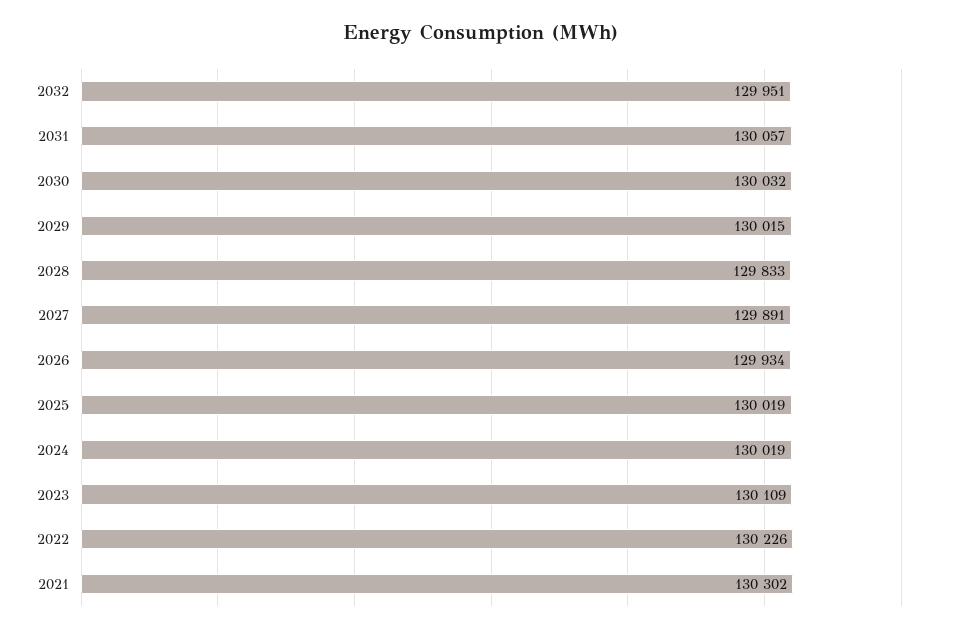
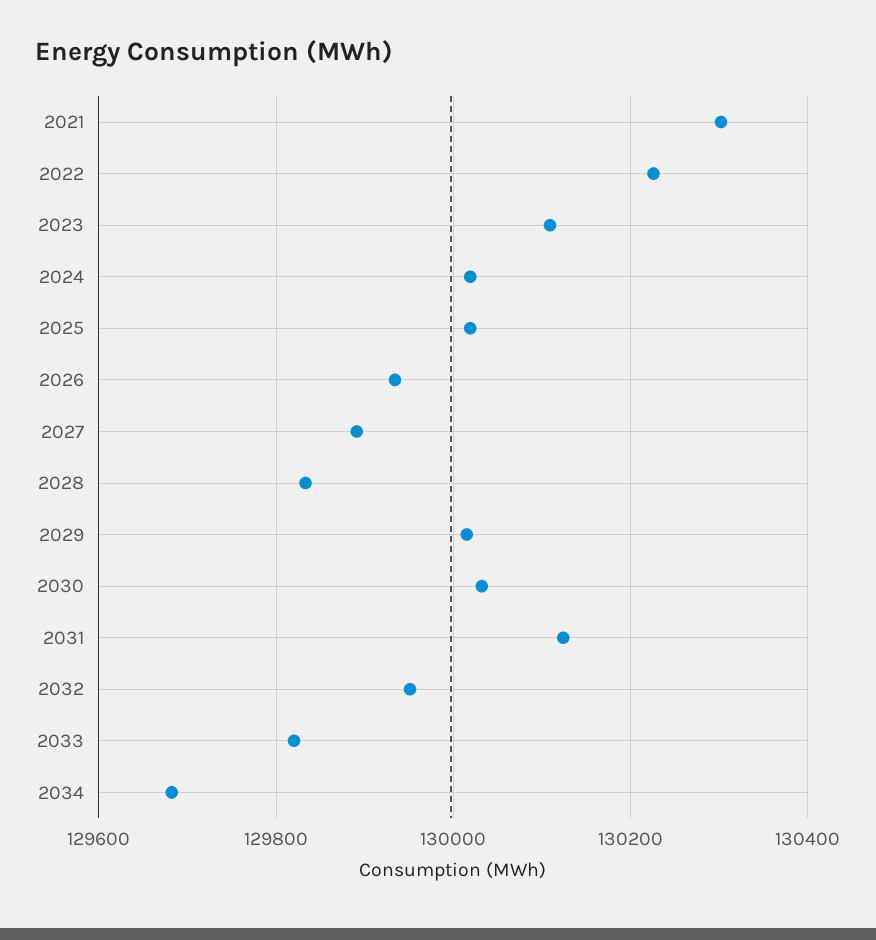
2031: 130057 -> 130120
2033: none -> 129820
2034: none -> 129680

